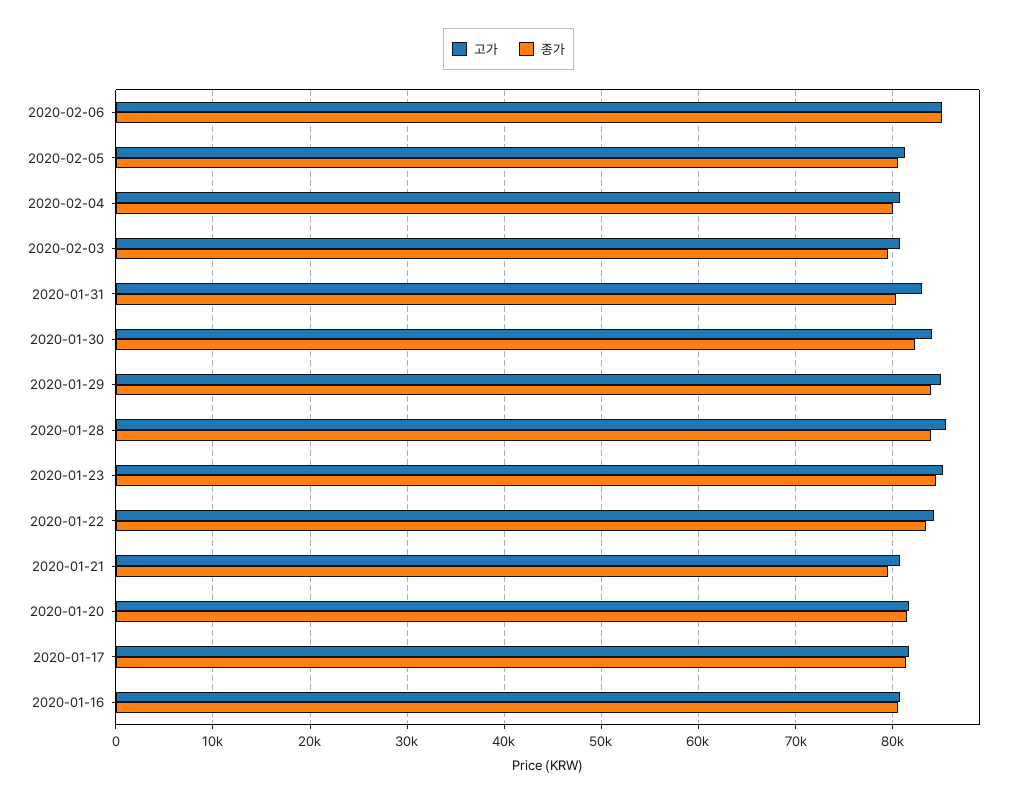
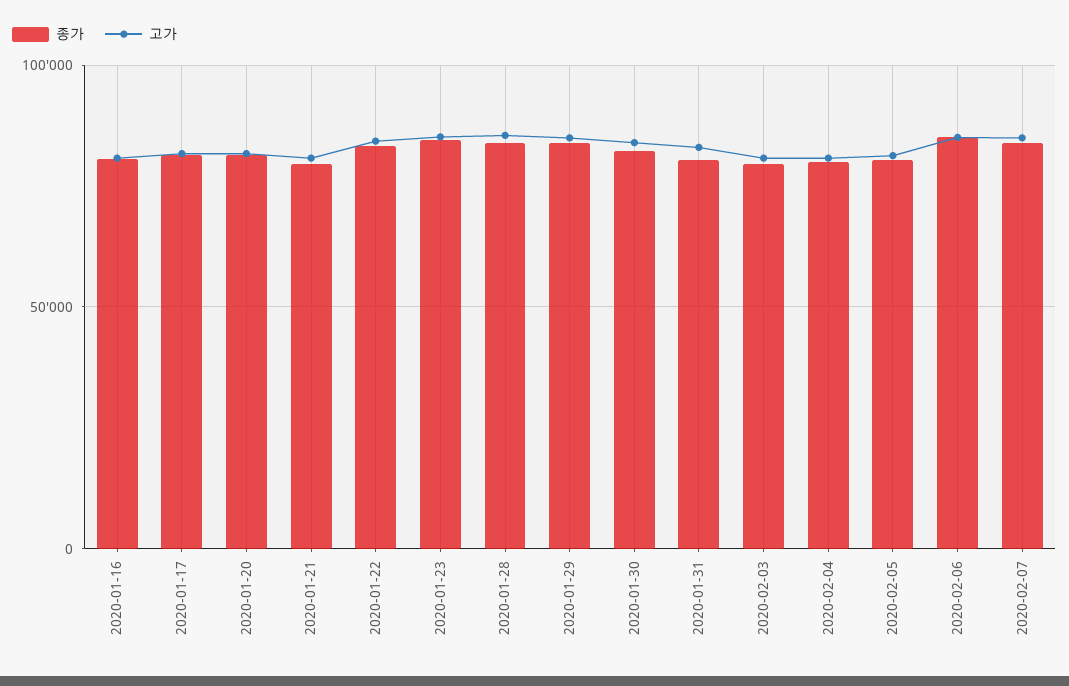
종가, 2020-02-07: none -> 85000
고가, 2020-02-07: none -> 85000

